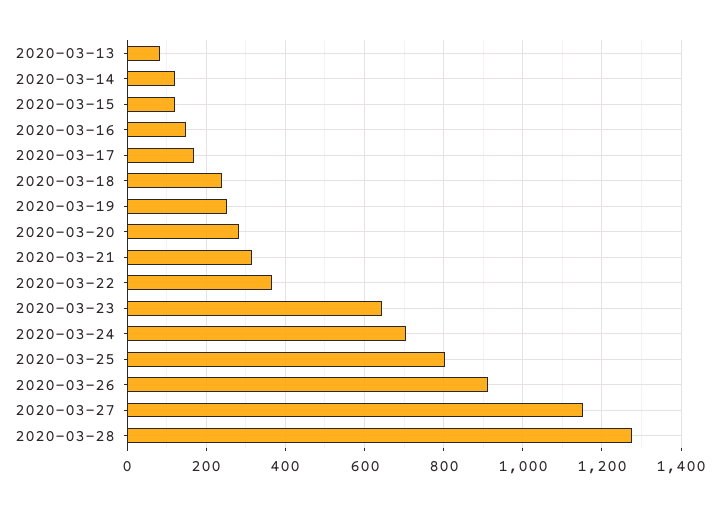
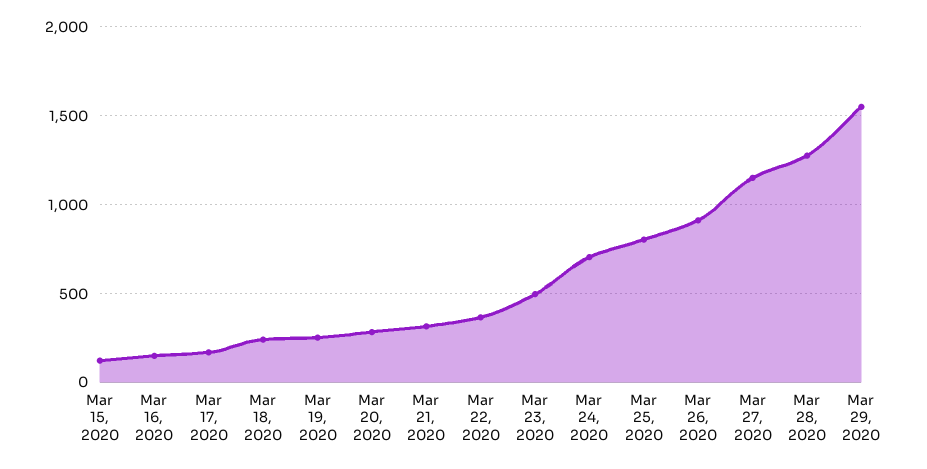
2020-03-13: 80 -> none
2020-03-14: 120 -> none
2020-03-23: 640 -> 500
Mar 29, 2020: none -> 1550

